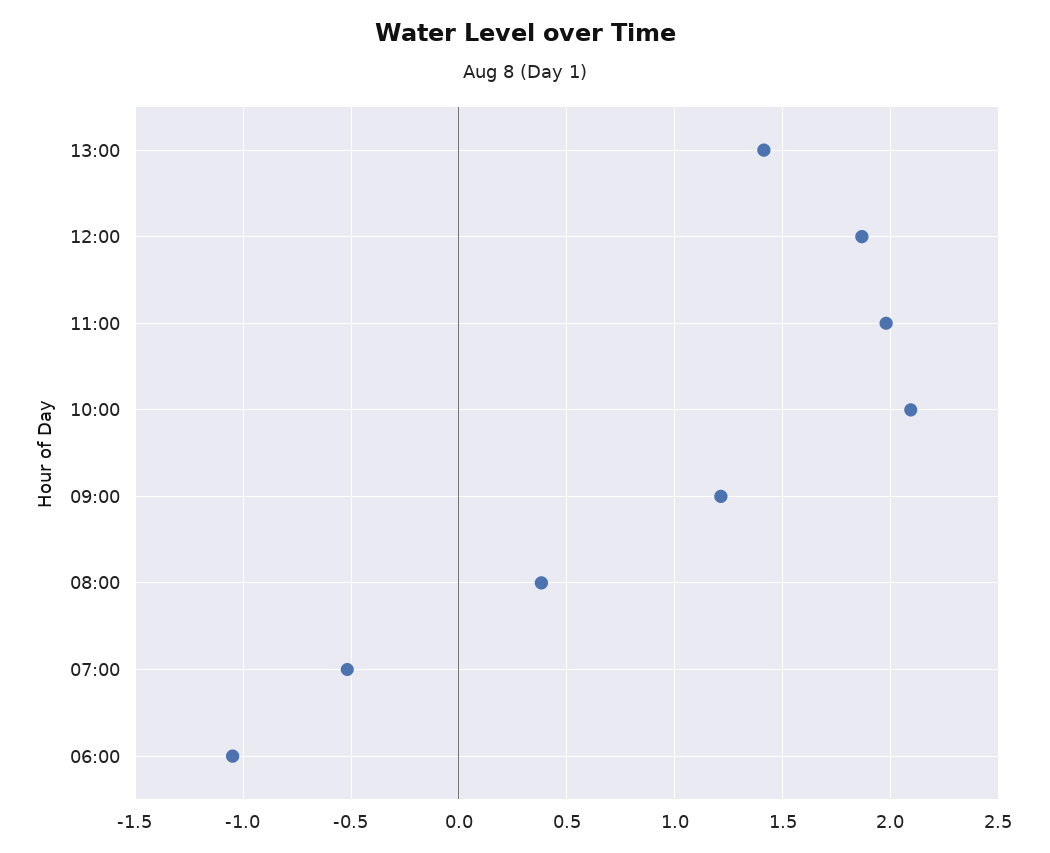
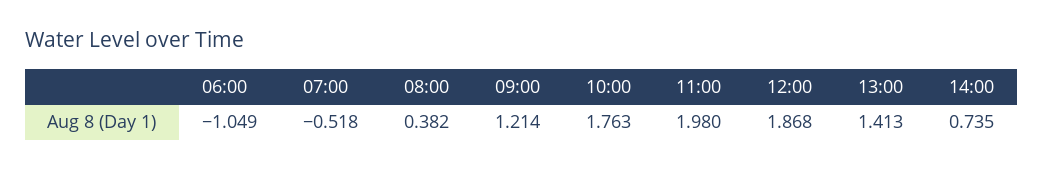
10:00: 2.1 -> 1.763
14:00: none -> 0.735

